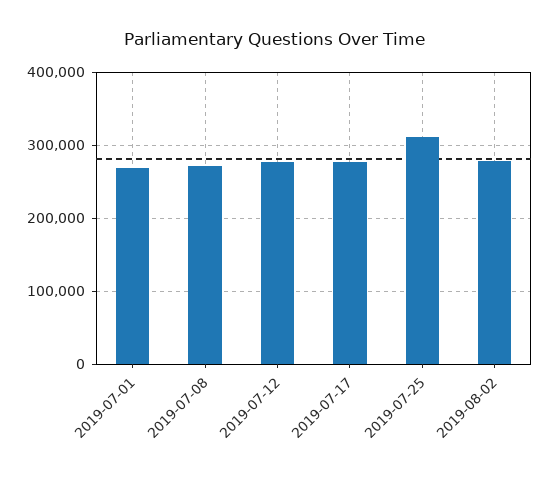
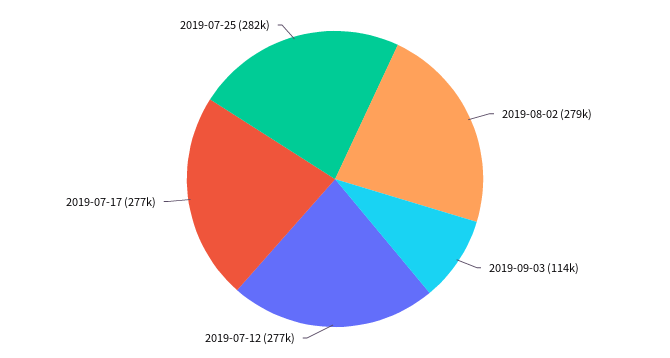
2019-07-01: 270000 -> none
2019-07-08: 270000 -> none
2019-07-25: 310000 -> 282000
2019-09-03: none -> 114000

